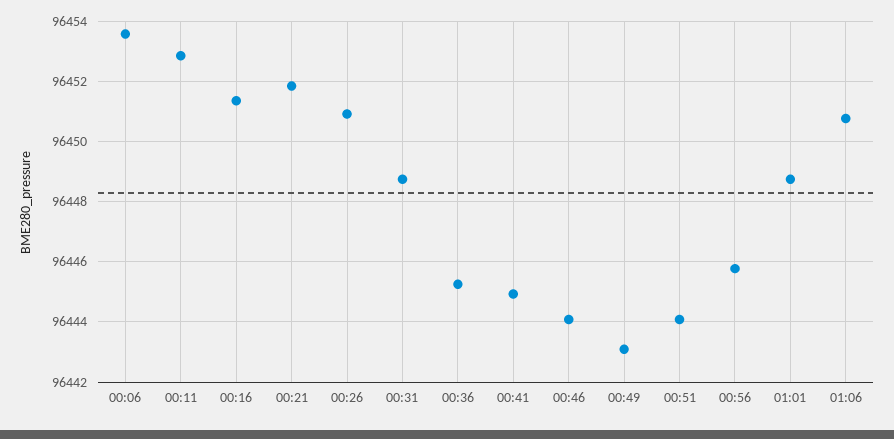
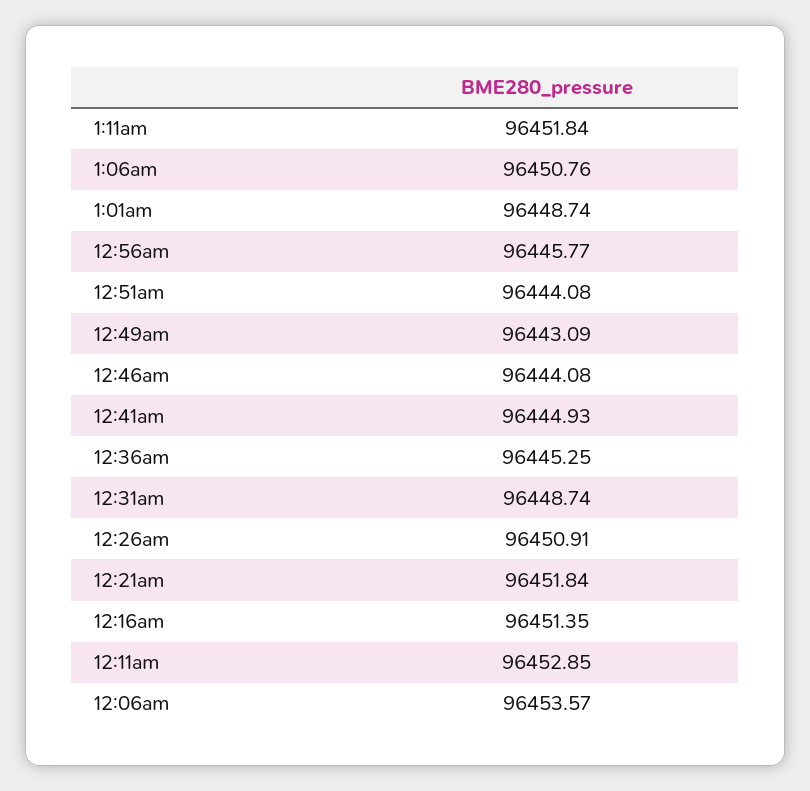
1:11am: none -> 96451.84

